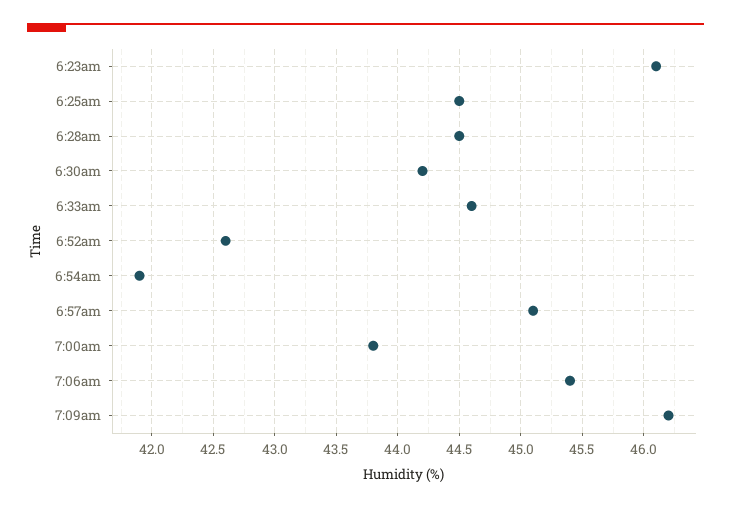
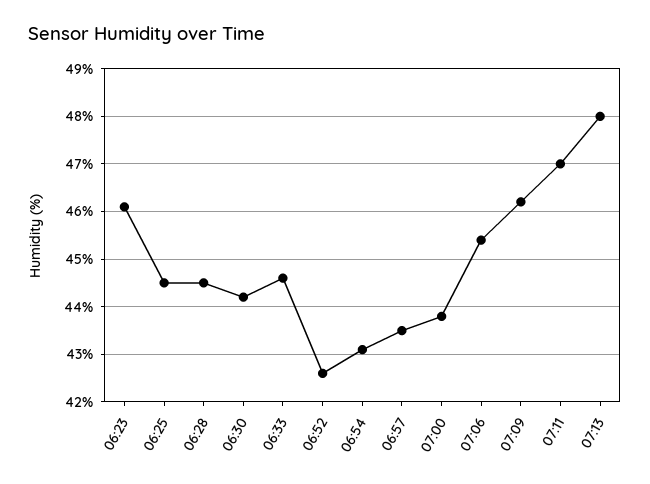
6:54am: 41.9 -> 43
6:57am: 45.1 -> 43.5
07:11: none -> 47
07:13: none -> 48

